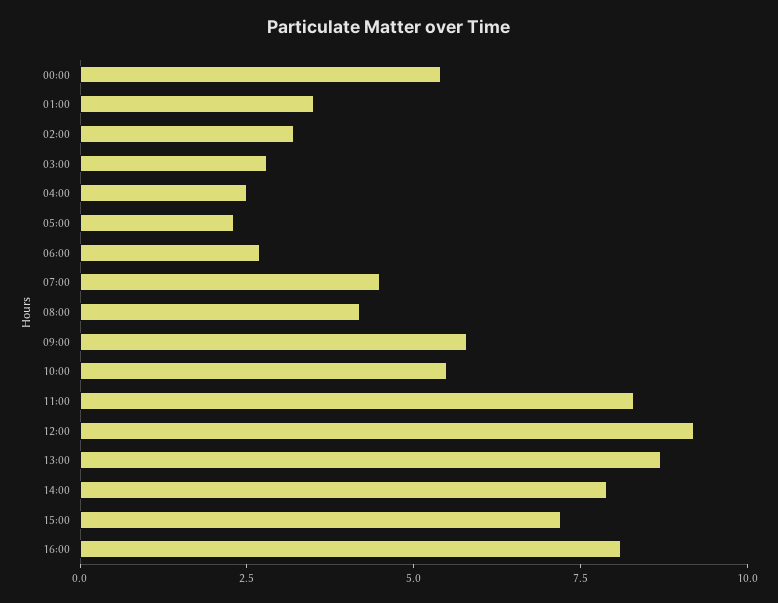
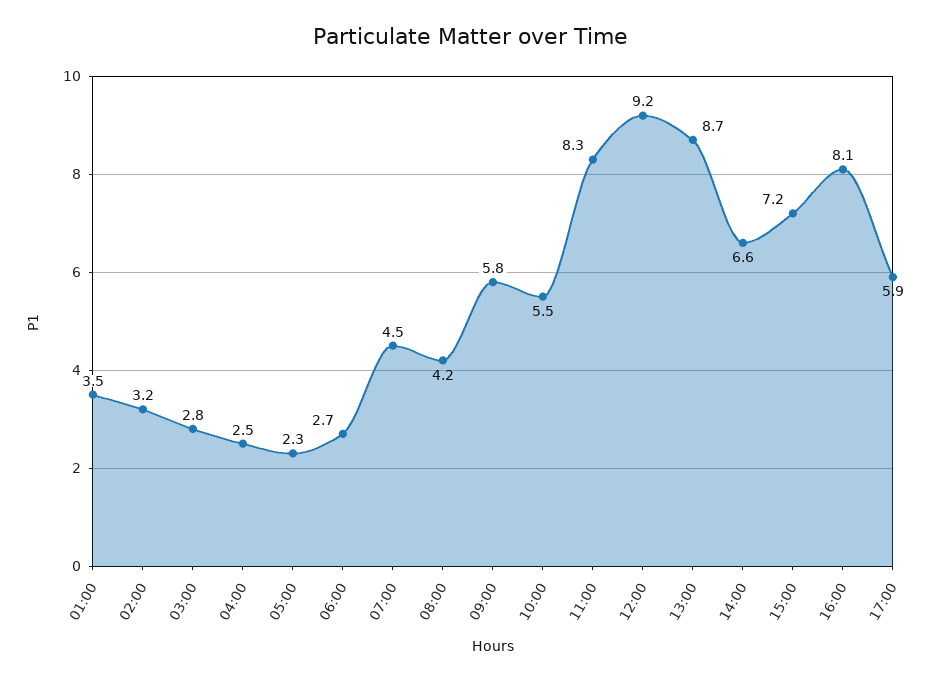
00:00: 5.5 -> none
14:00: 8 -> 6.6
17:00: none -> 5.9

